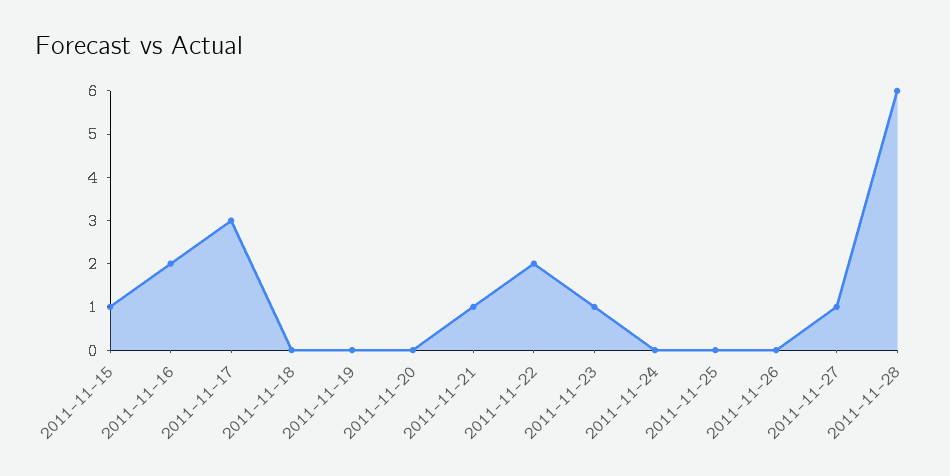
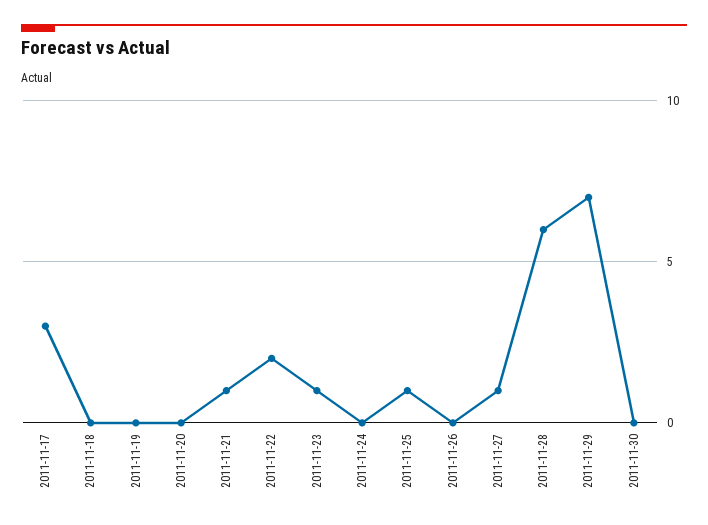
2011-11-15: 1 -> none
2011-11-16: 2 -> none
2011-11-25: 0 -> 1
2011-11-29: none -> 7
2011-11-30: none -> 0

